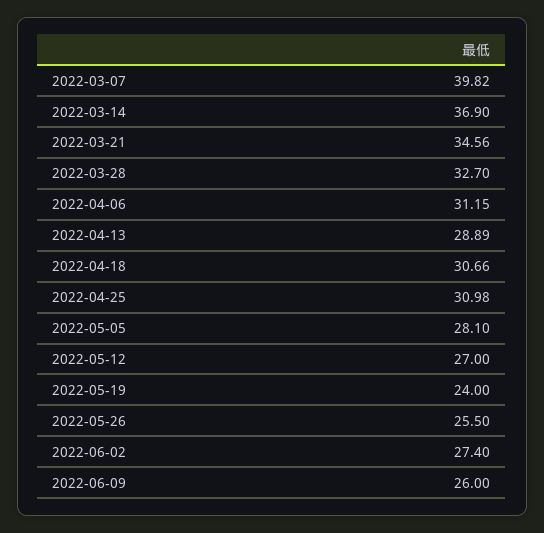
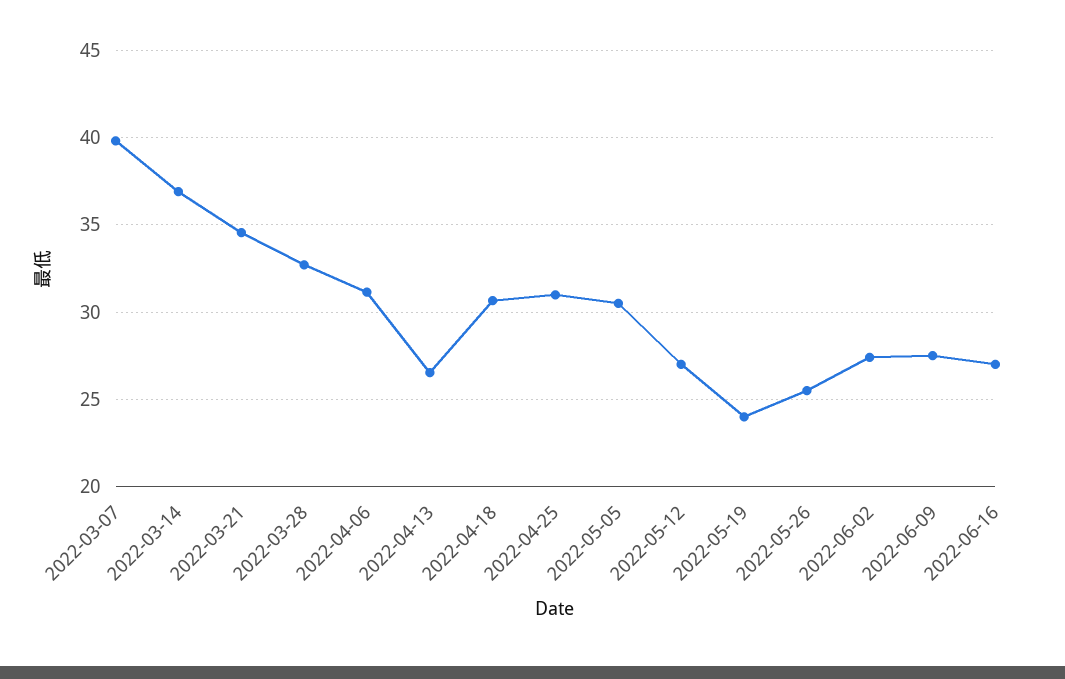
2022-04-13: 28.89 -> 26.5
2022-05-05: 28.1 -> 30.5
2022-06-09: 26 -> 27.5
2022-06-16: none -> 27

